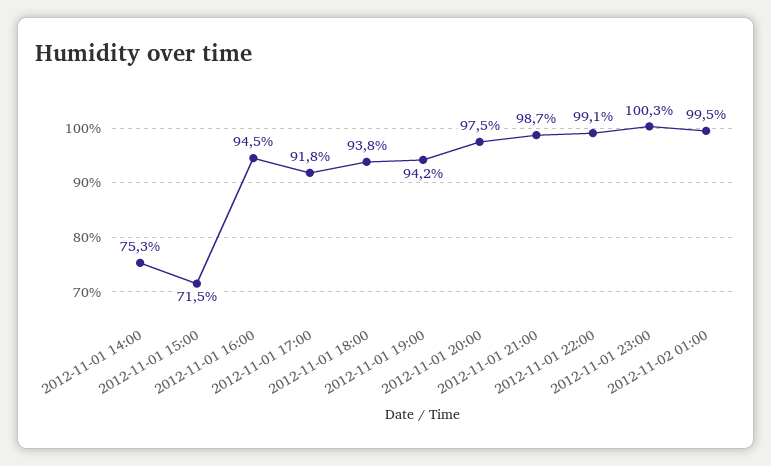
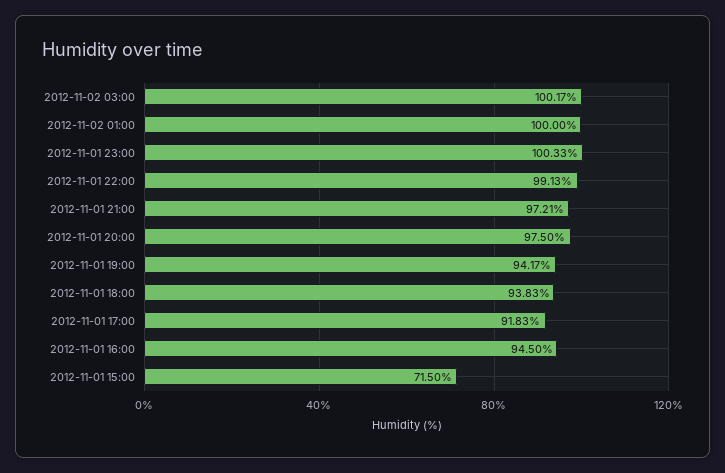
2012-11-01 14:00: 75.3 -> none
2012-11-01 21:00: 98.7 -> 97.21
2012-11-02 01:00: 99.5 -> 100
2012-11-02 03:00: none -> 100.17

